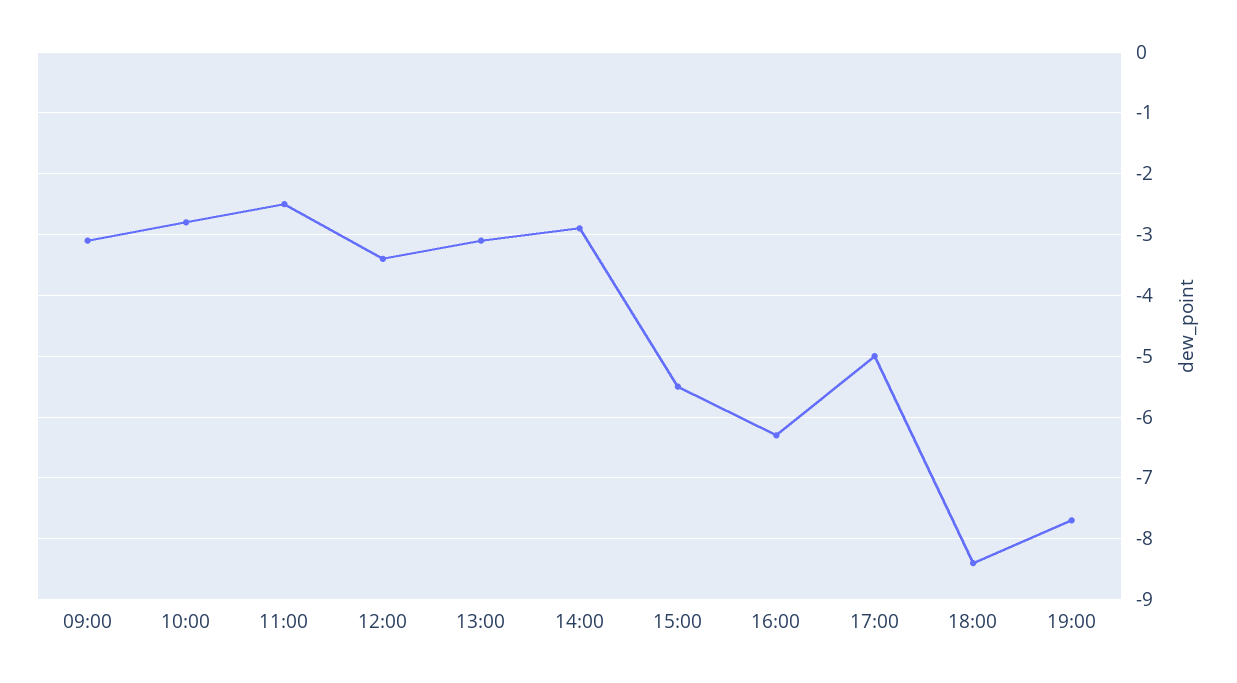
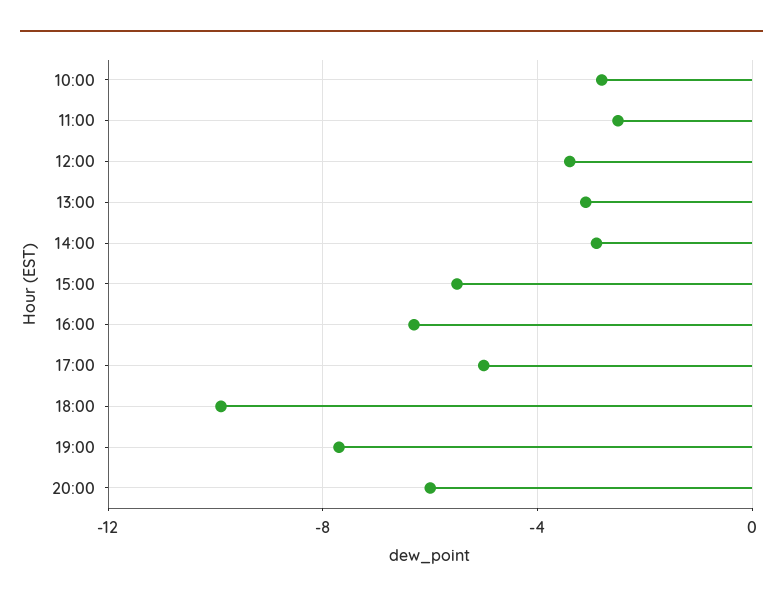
09:00: -3.1 -> none
18:00: -8.4 -> -10
20:00: none -> -6

